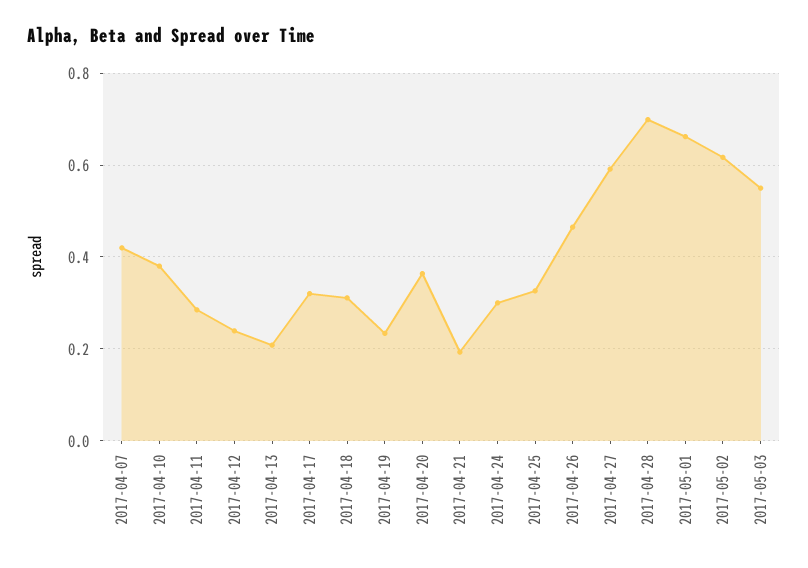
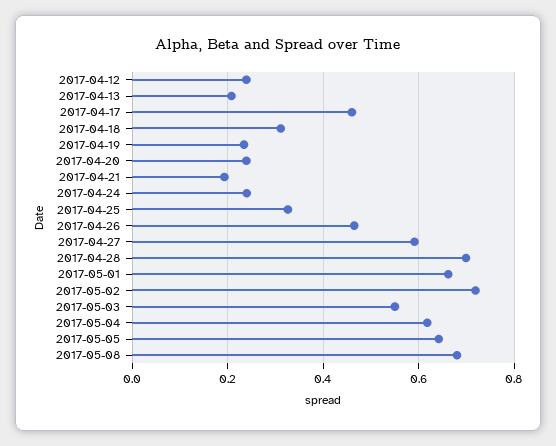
2017-04-07: 0.42 -> none
2017-04-10: 0.38 -> none
2017-04-11: 0.28 -> none
2017-04-17: 0.32 -> 0.46
2017-04-20: 0.36 -> 0.24
2017-04-24: 0.3 -> 0.24
2017-05-02: 0.62 -> 0.72
2017-05-04: none -> 0.62
2017-05-05: none -> 0.64
2017-05-08: none -> 0.68

